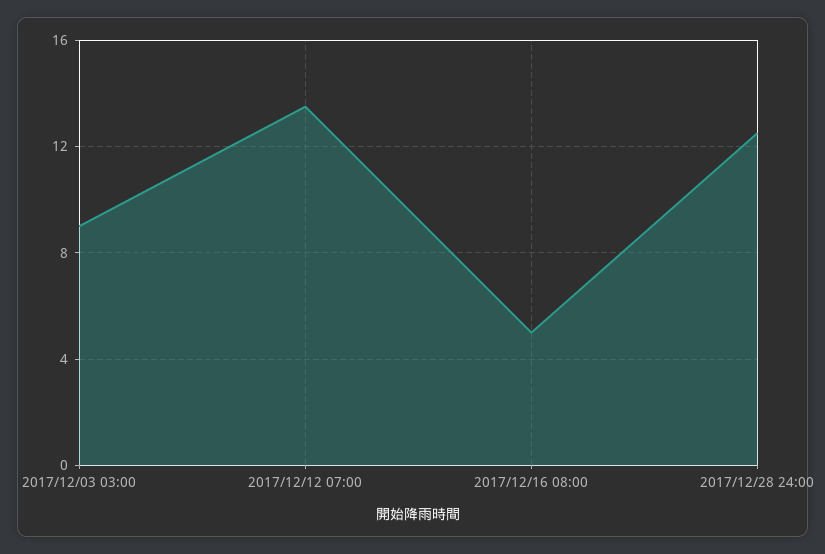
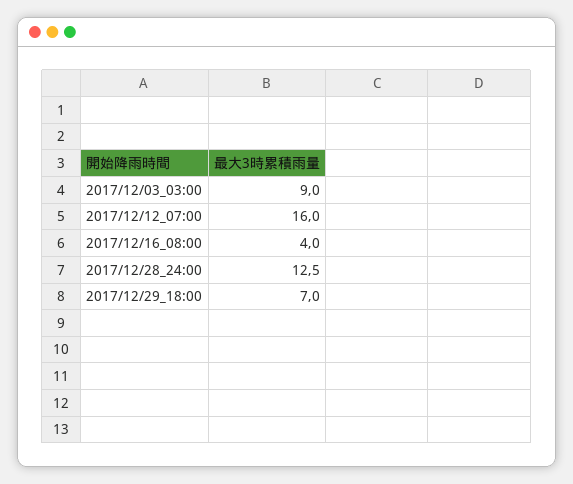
2017/12/12 07:00: 13.5 -> 16
2017/12/16 08:00: 5 -> 4
2017/12/29_18:00: none -> 7

